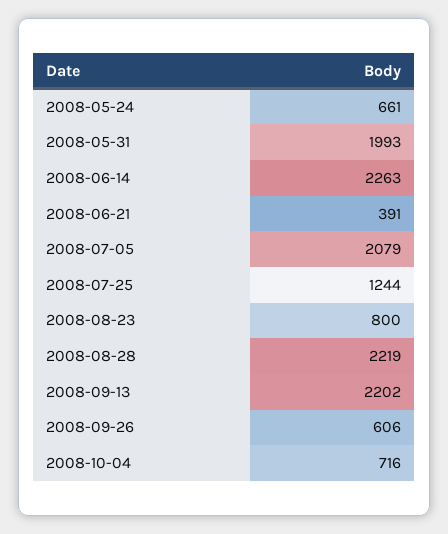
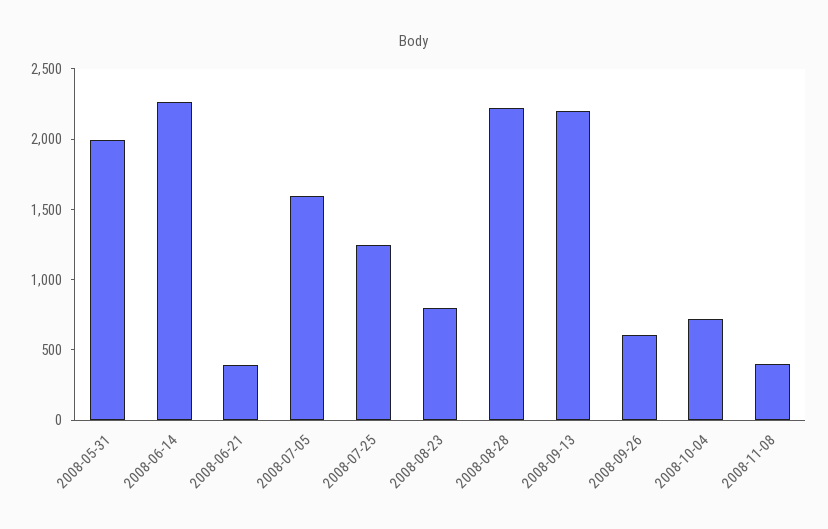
2008-05-24: 661 -> none
2008-07-05: 2079 -> 1600
2008-11-08: none -> 400

